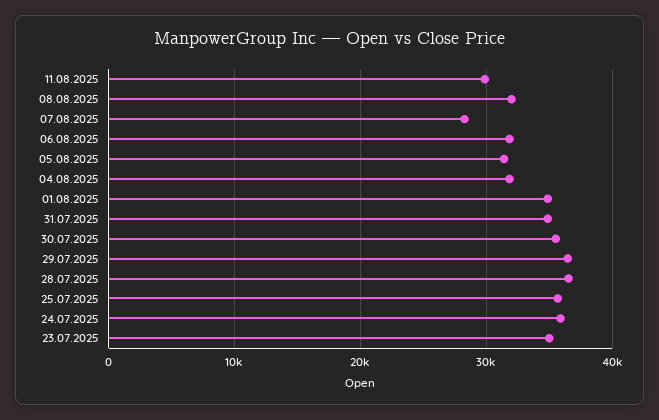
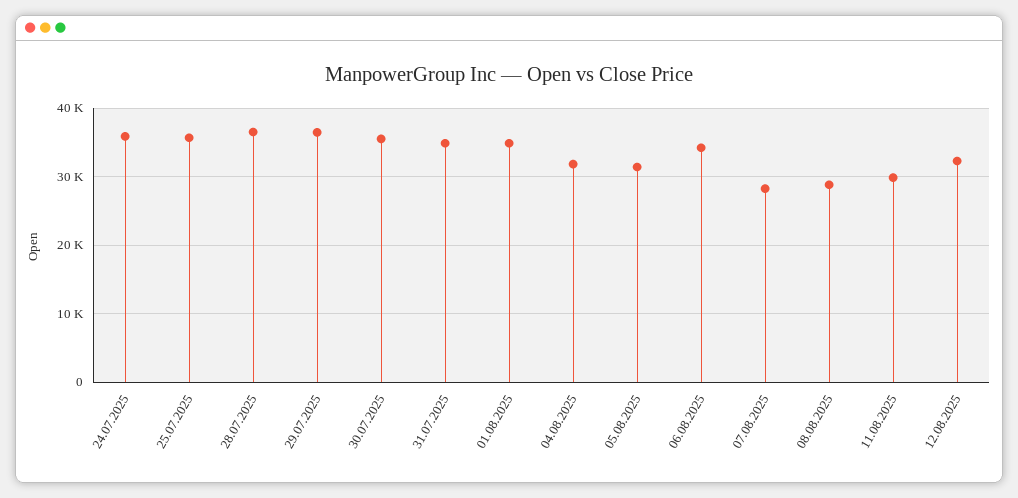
08.08.2025: 32000 -> 29000
06.08.2025: 32000 -> 34000
23.07.2025: 35000 -> none
12.08.2025: none -> 32000

